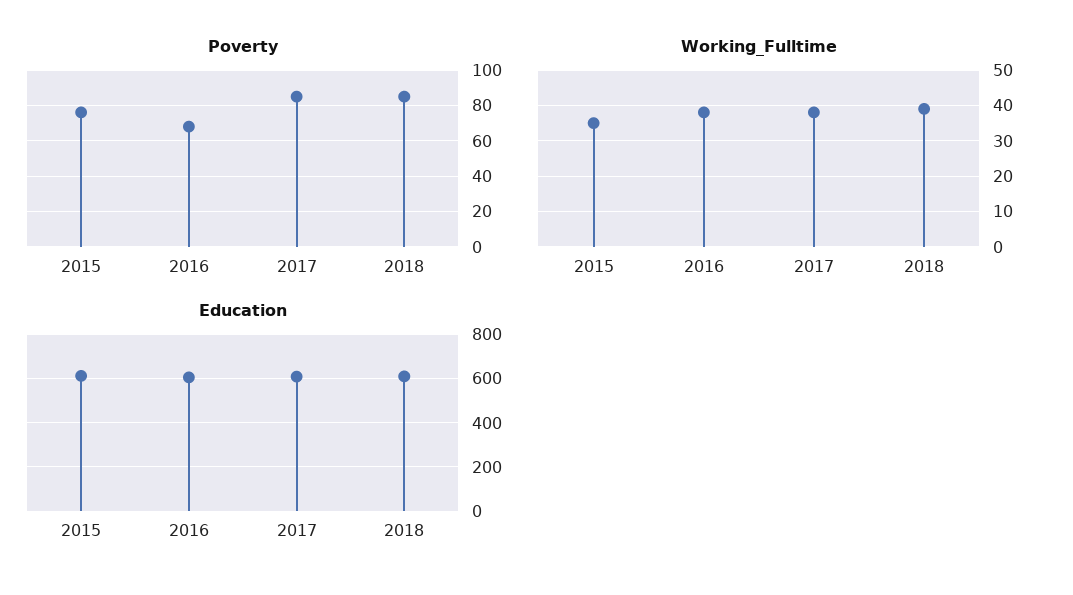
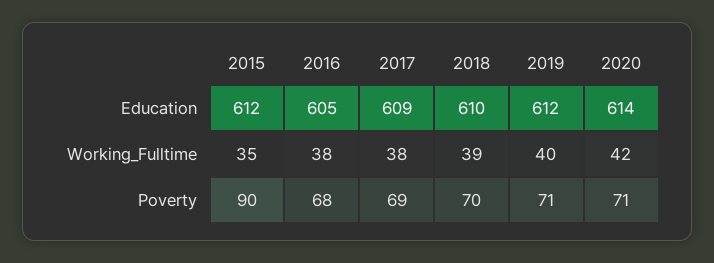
Poverty, 2015: 75 -> 90
Poverty, 2017: 85 -> 69
Poverty, 2018: 85 -> 70
Education, 2019: none -> 612
Education, 2020: none -> 614
Working_Fulltime, 2019: none -> 40
Working_Fulltime, 2020: none -> 42
Poverty, 2019: none -> 71
Poverty, 2020: none -> 71

